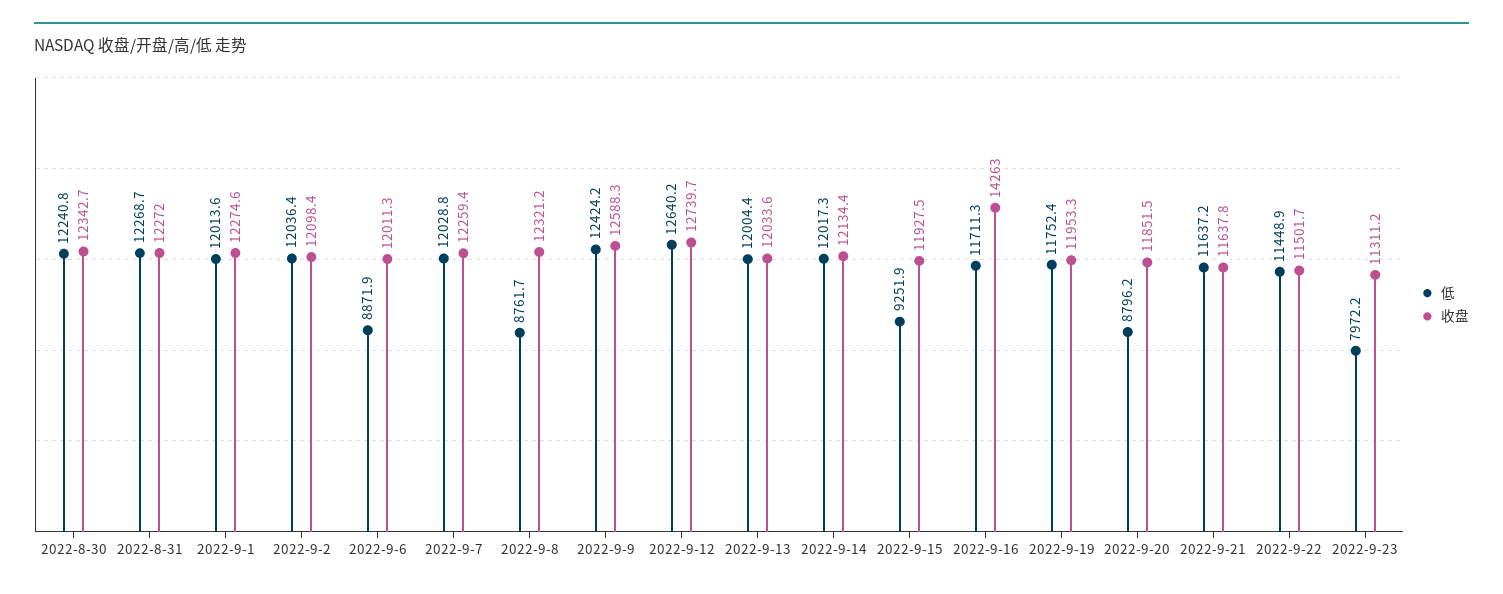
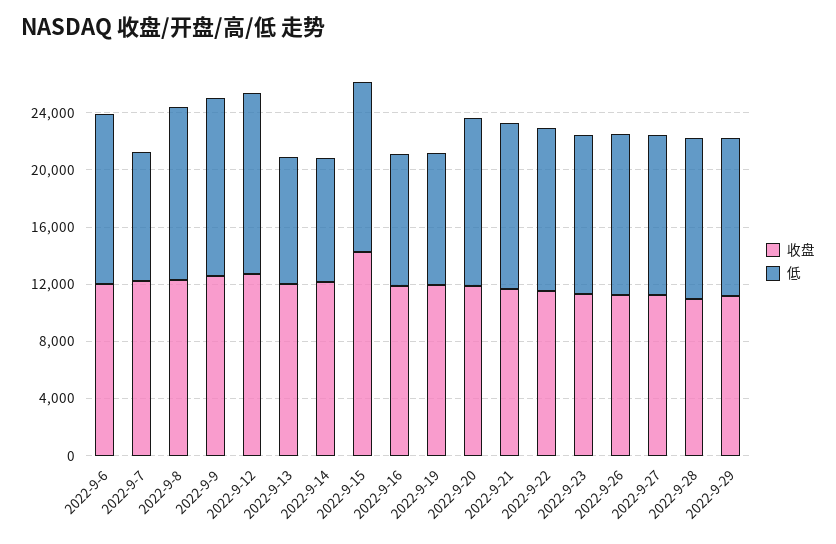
低, 2022-8-30: 12240.8 -> none
收盘, 2022-8-30: 12342.7 -> none
低, 2022-8-31: 12268.7 -> none
收盘, 2022-8-31: 12272 -> none
低, 2022-9-1: 12013.6 -> none
收盘, 2022-9-1: 12274.6 -> none
低, 2022-9-2: 12036.4 -> none
收盘, 2022-9-2: 12098.4 -> none
低, 2022-9-6: 8871.9 -> 12000
低, 2022-9-7: 12028.8 -> 9000
低, 2022-9-8: 8761.7 -> 12000
低, 2022-9-13: 12004.4 -> 9000
低, 2022-9-14: 12017.3 -> 9000
低, 2022-9-15: 9251.9 -> 12000
收盘, 2022-9-15: 11927.5 -> 14000
低, 2022-9-16: 11711.3 -> 9000
收盘, 2022-9-16: 14263 -> 12000
低, 2022-9-19: 11752.4 -> 9000
低, 2022-9-20: 8796.2 -> 12000
低, 2022-9-23: 7972.2 -> 11000
收盘, 2022-9-26: none -> 11000
低, 2022-9-26: none -> 11000
收盘, 2022-9-27: none -> 11000
低, 2022-9-27: none -> 11000
收盘, 2022-9-28: none -> 11000
低, 2022-9-28: none -> 11000
收盘, 2022-9-29: none -> 11000
低, 2022-9-29: none -> 11000

